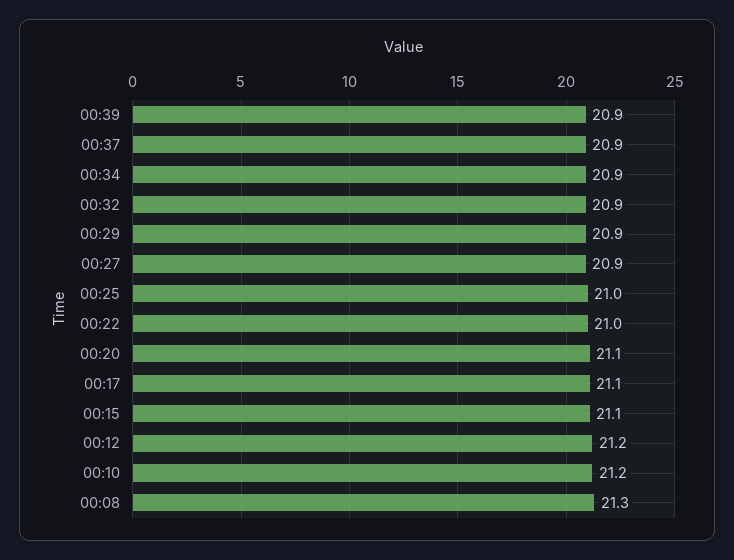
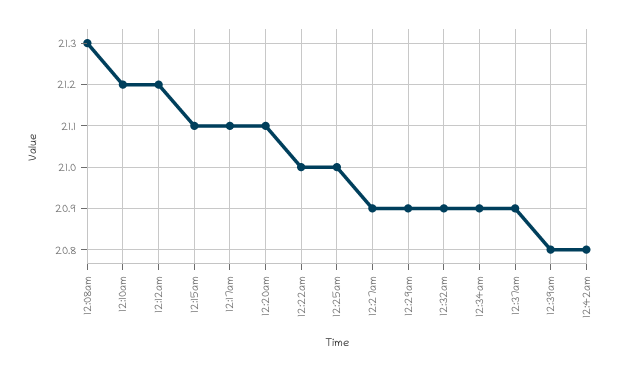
00:39: 20.9 -> 20.8
12:42am: none -> 20.8

